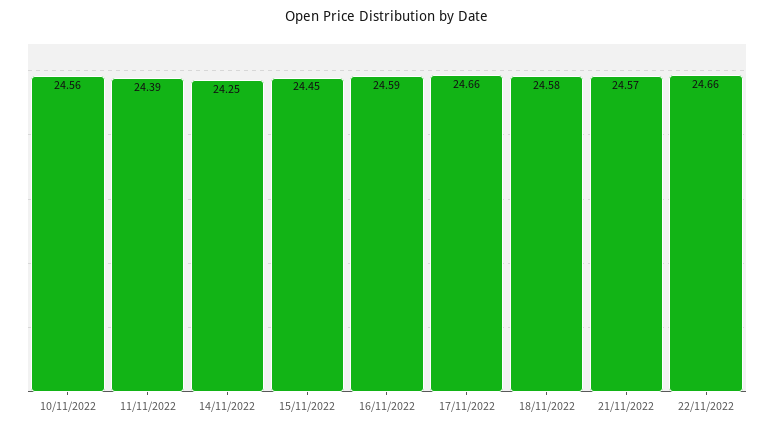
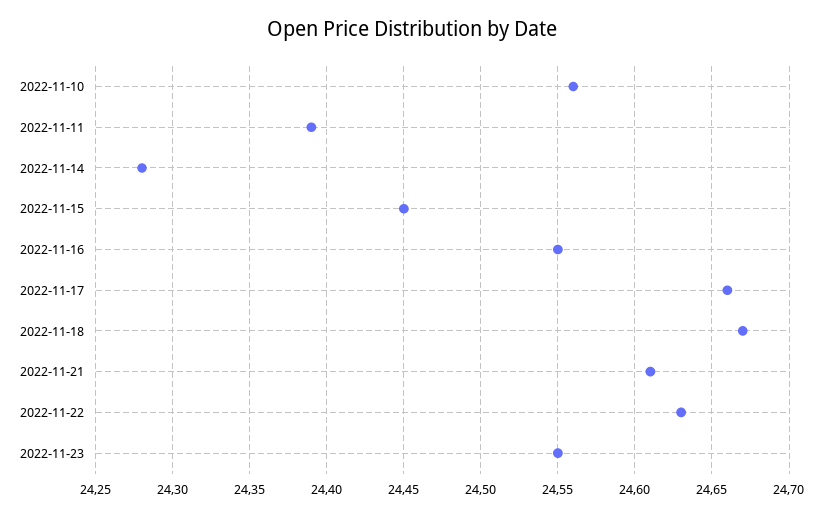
14/11/2022: 24.25 -> 24.28
16/11/2022: 24.59 -> 24.55
18/11/2022: 24.58 -> 24.67
21/11/2022: 24.57 -> 24.61
22/11/2022: 24.66 -> 24.63
2022-11-23: none -> 24.55

